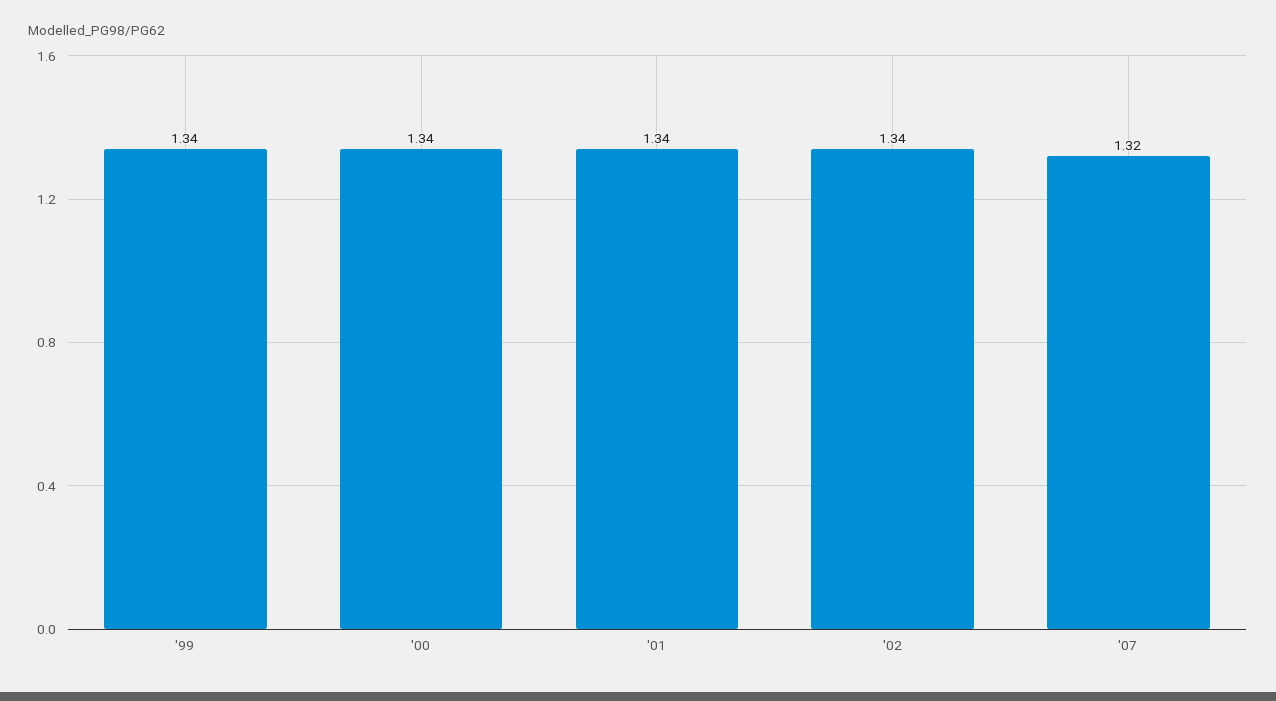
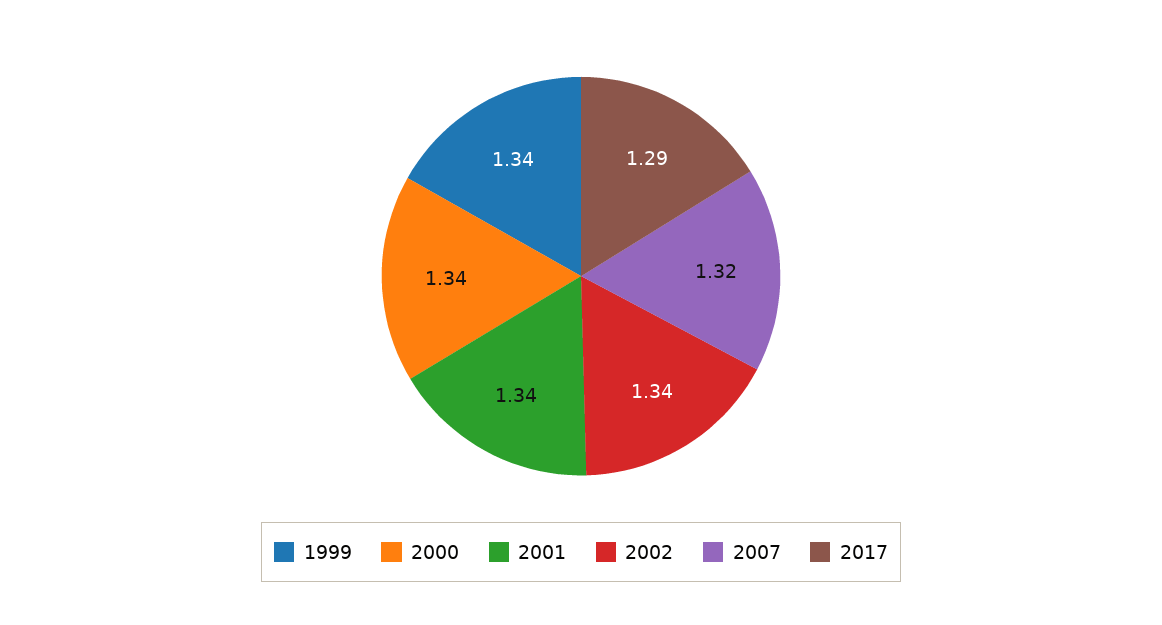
2017: none -> 1.29

